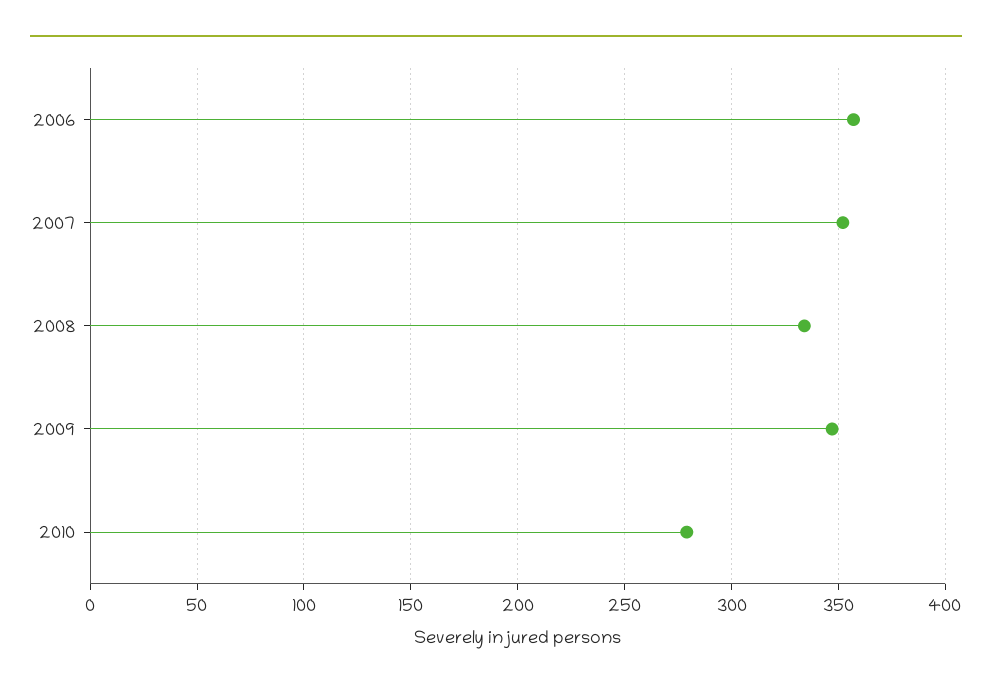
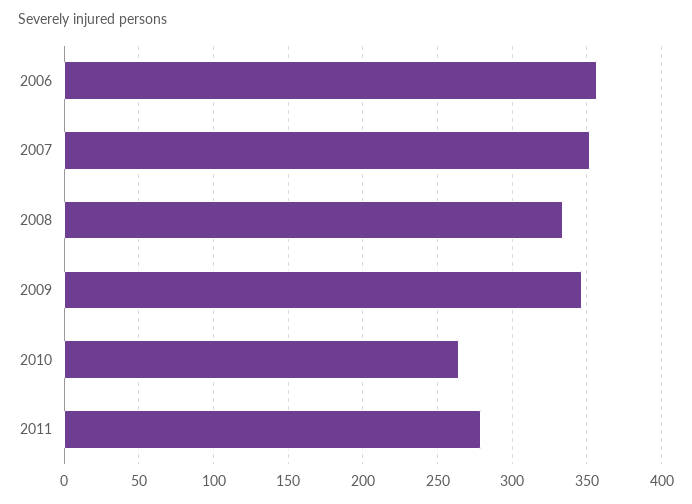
2010: 280 -> 265
2011: none -> 280

